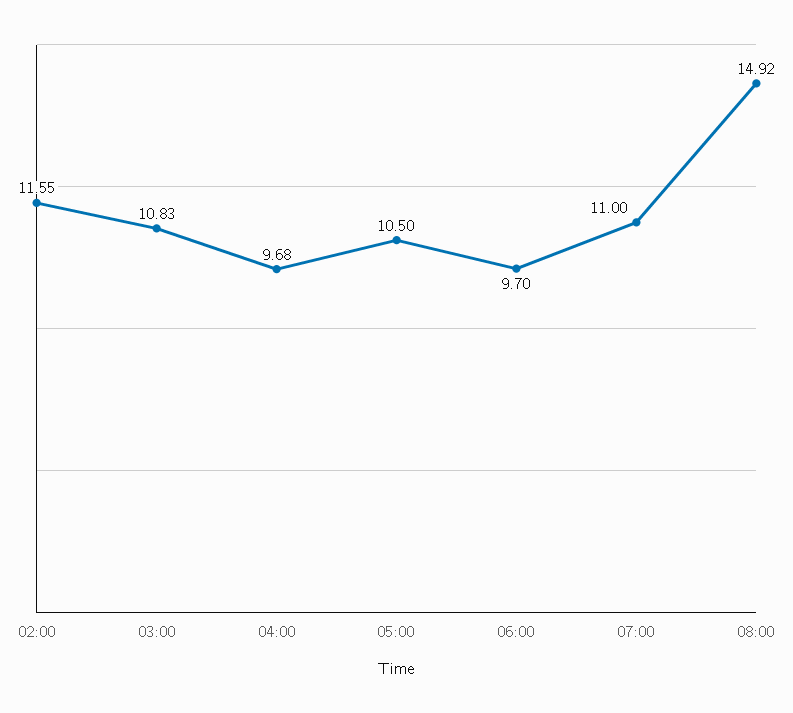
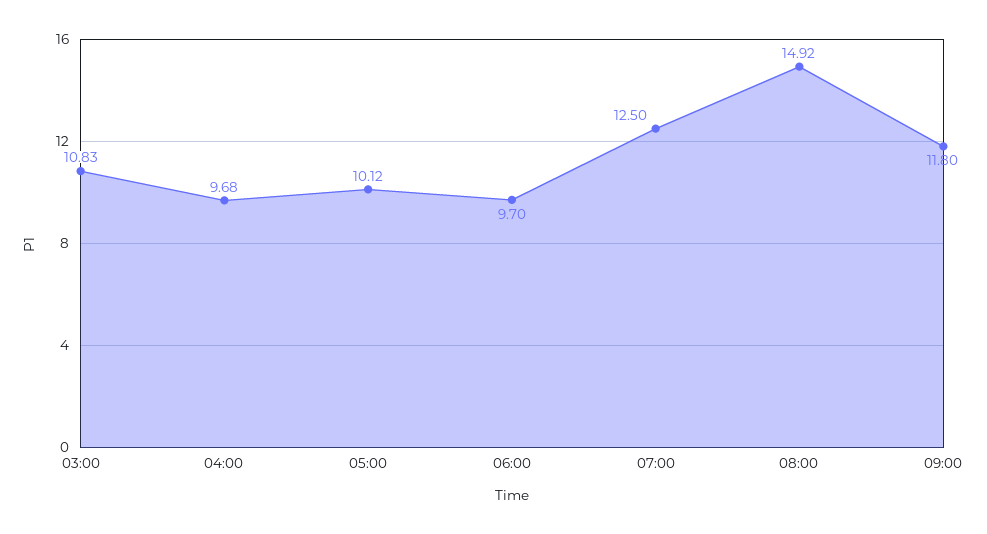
02:00: 11.55 -> none
05:00: 10.5 -> 10.12
07:00: 11 -> 12.5
09:00: none -> 11.8

